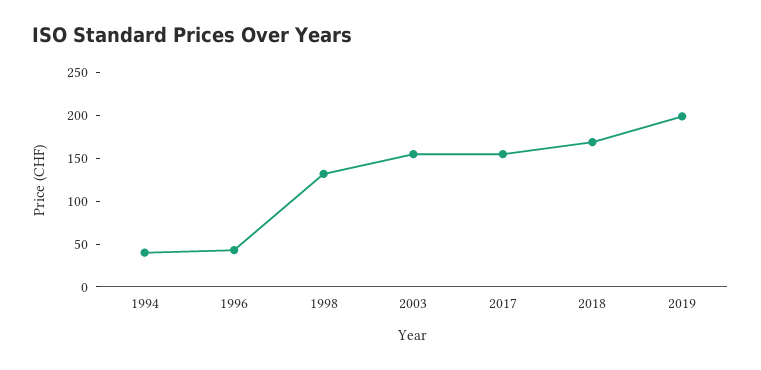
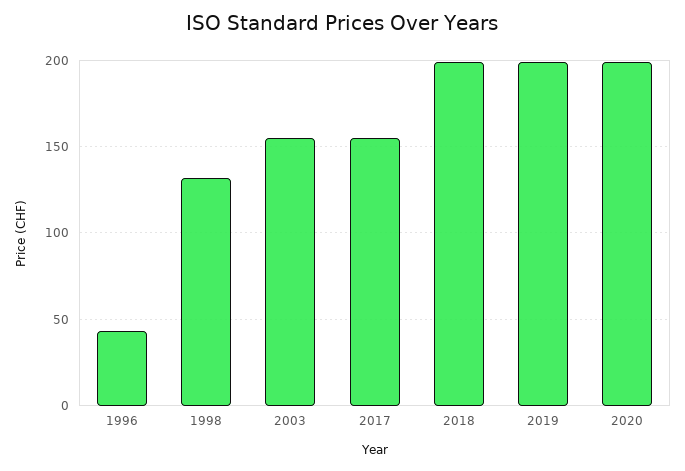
1994: 40 -> none
2018: 170 -> 200
2020: none -> 200

